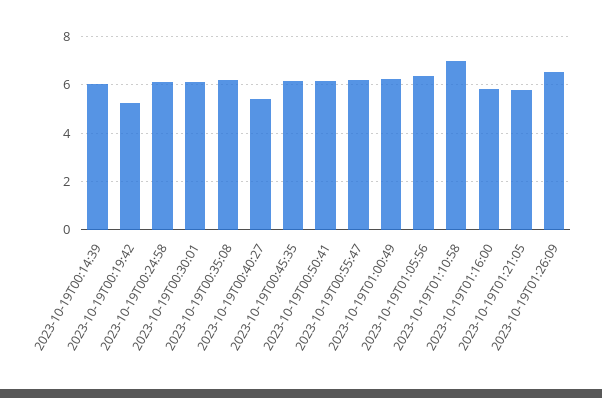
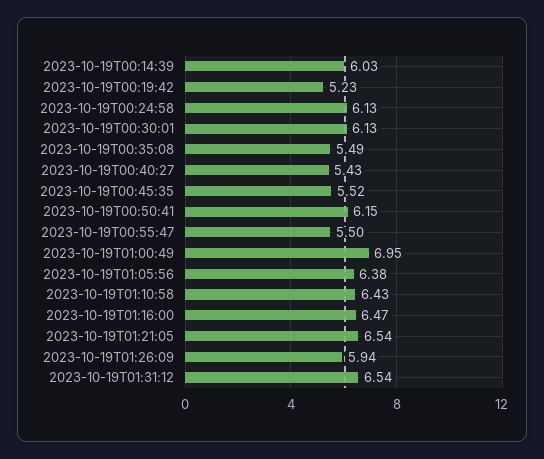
2023-10-19T00:35:08: 6.25 -> 5.49
2023-10-19T00:45:35: 6.25 -> 5.52
2023-10-19T00:55:47: 6.25 -> 5.5
2023-10-19T01:00:49: 6.25 -> 6.95
2023-10-19T01:10:58: 7 -> 6.43
2023-10-19T01:16:00: 5.75 -> 6.47
2023-10-19T01:21:05: 5.75 -> 6.54
2023-10-19T01:26:09: 6.5 -> 5.94
2023-10-19T01:31:12: none -> 6.54

